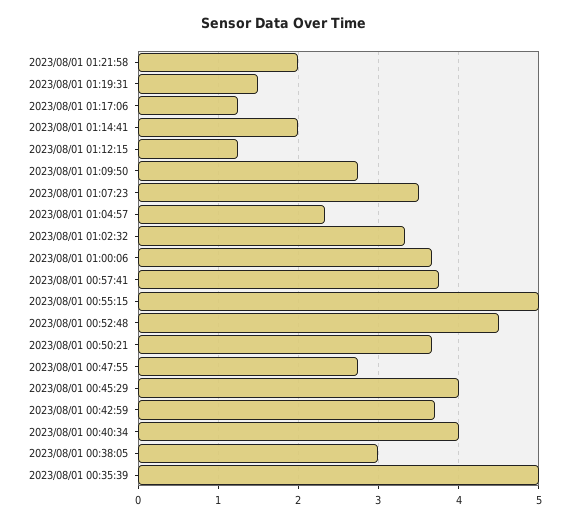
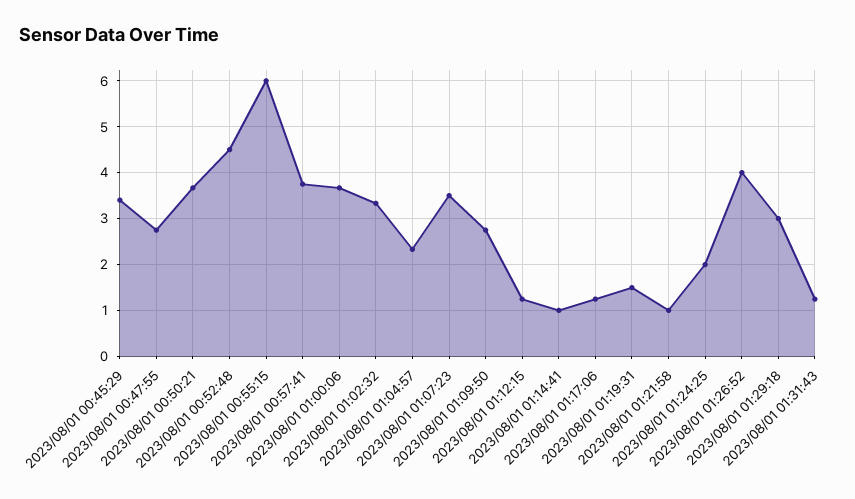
2023/08/01 01:21:58: 2 -> 1
2023/08/01 01:14:41: 2 -> 1
2023/08/01 00:55:15: 5 -> 6
2023/08/01 00:45:29: 4 -> 3.4
2023/08/01 00:42:59: 3.7 -> none
2023/08/01 00:40:34: 4 -> none
2023/08/01 00:38:05: 3 -> none
2023/08/01 00:35:39: 5 -> none
2023/08/01 01:24:25: none -> 2
2023/08/01 01:26:52: none -> 4
2023/08/01 01:29:18: none -> 3
2023/08/01 01:31:43: none -> 1.2

